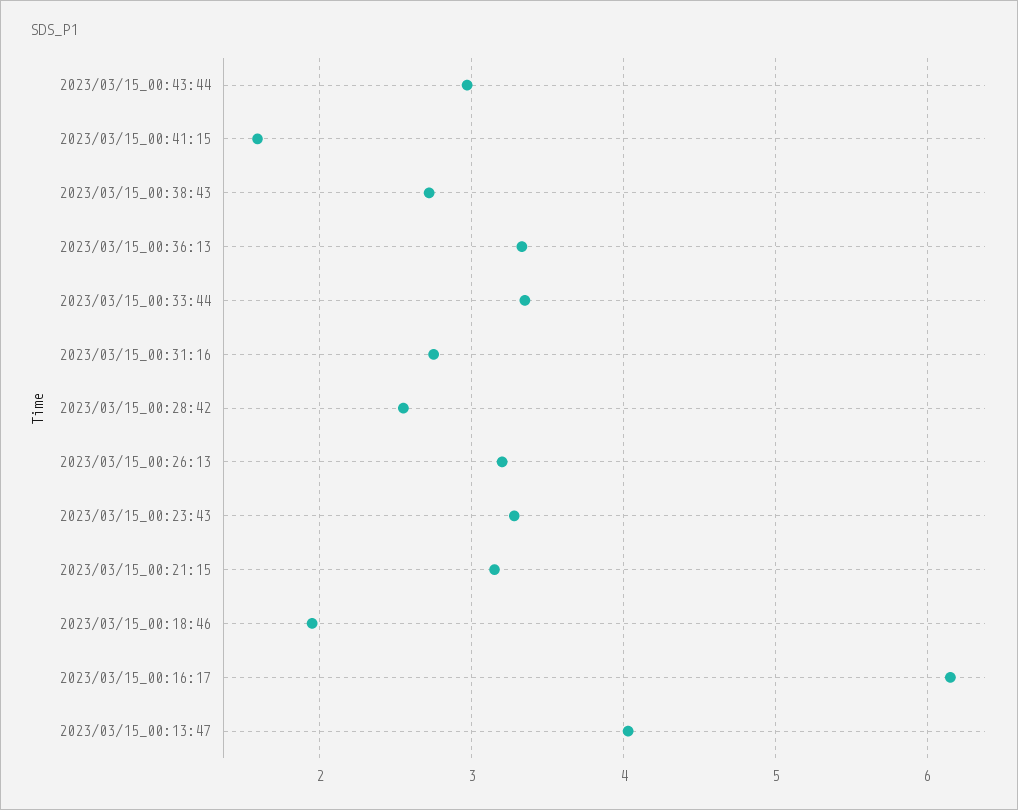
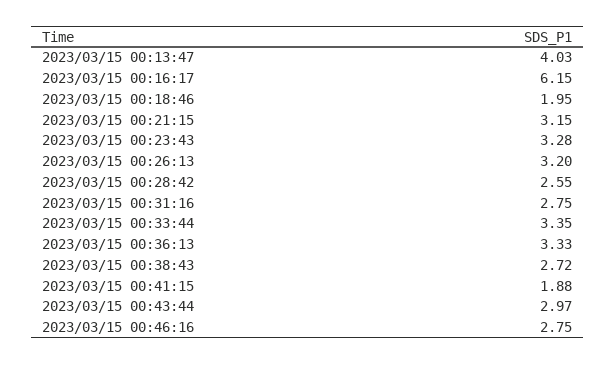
2023/03/15_00:41:15: 1.6 -> 1.88
2023/03/15 00:46:16: none -> 2.75

